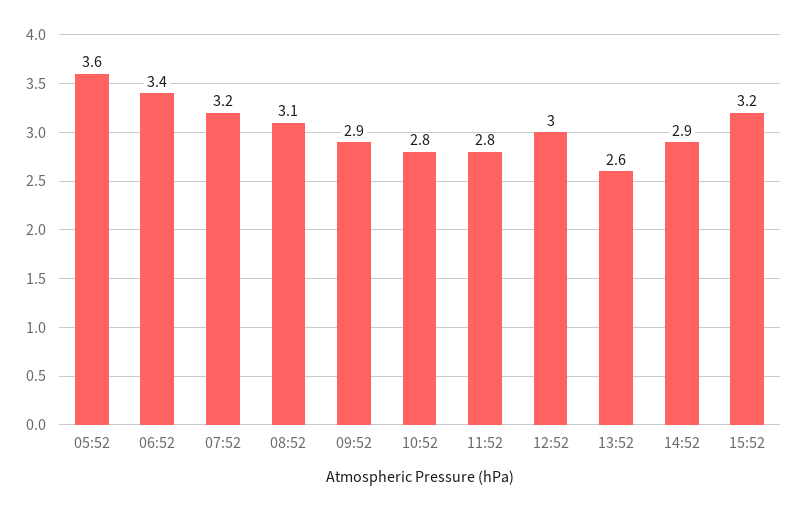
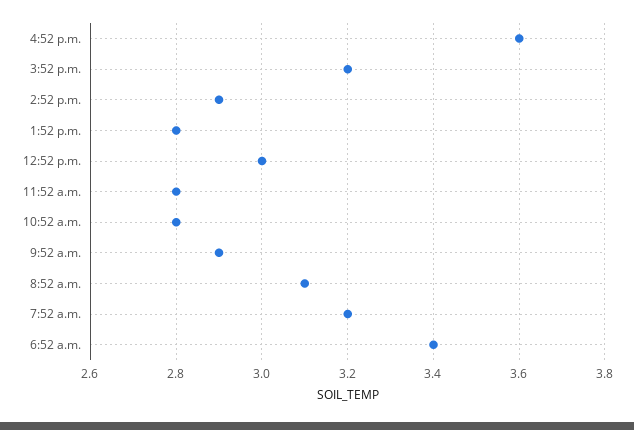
05:52: 3.6 -> none
13:52: 2.6 -> 2.8
4:52 p.m.: none -> 3.6

